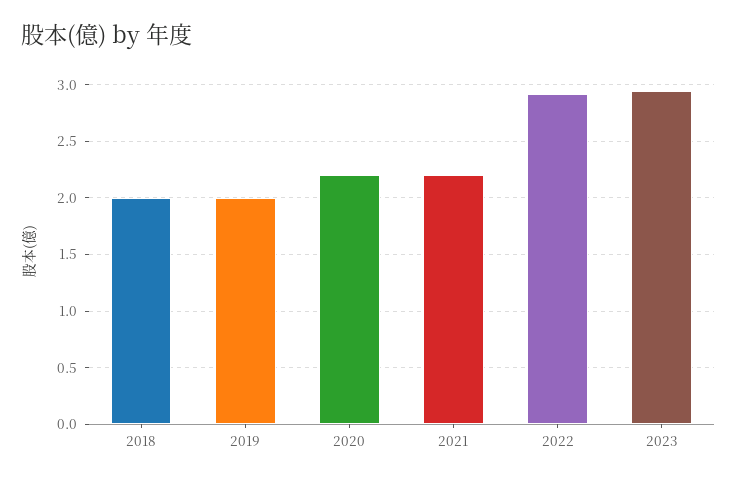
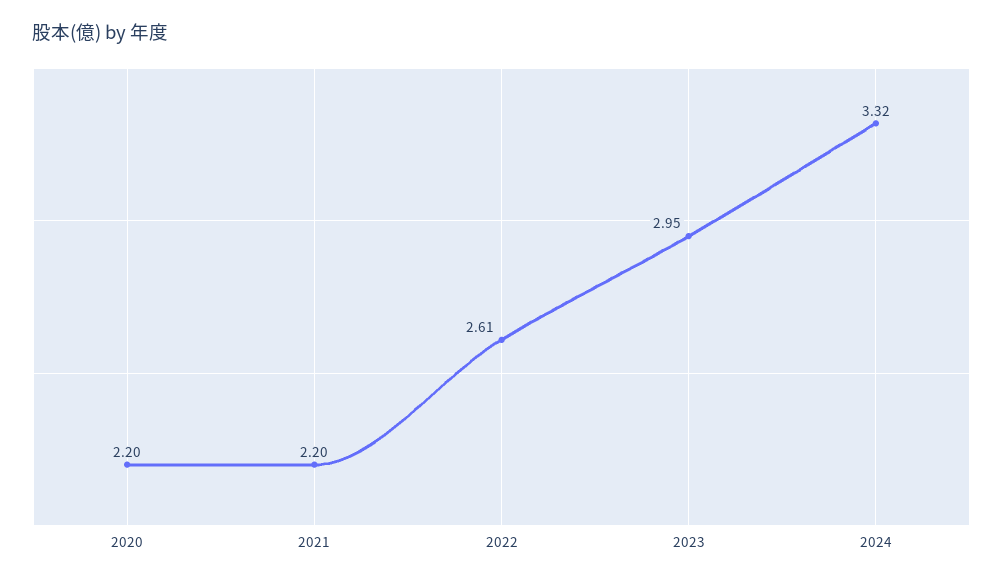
2018: 2 -> none
2019: 2 -> none
2022: 2.9 -> 2.61
2024: none -> 3.32

